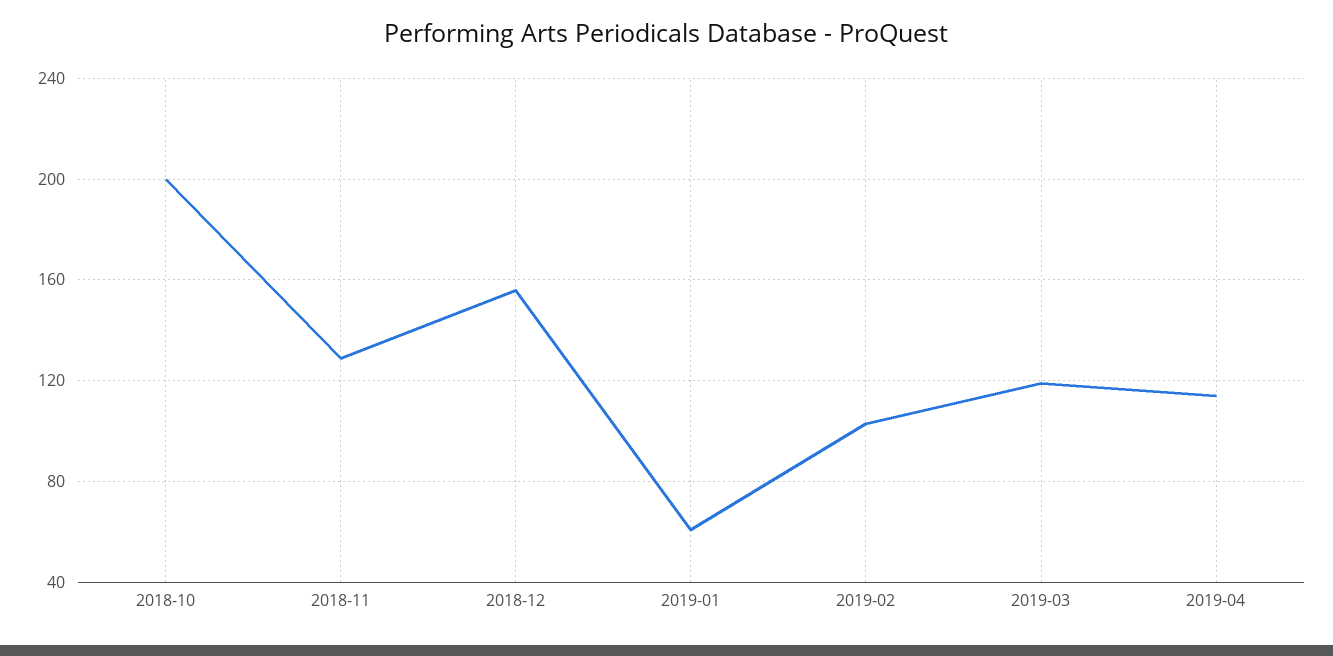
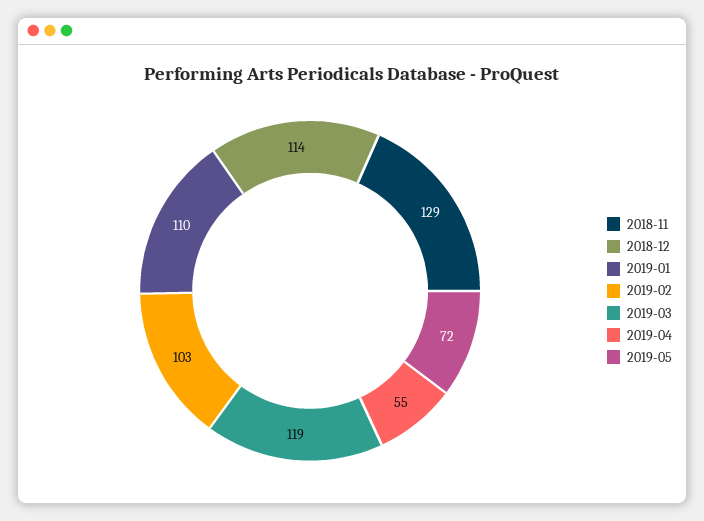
2018-10: 200 -> none
2018-12: 155 -> 114
2019-01: 60 -> 110
2019-04: 115 -> 55
2019-05: none -> 72

